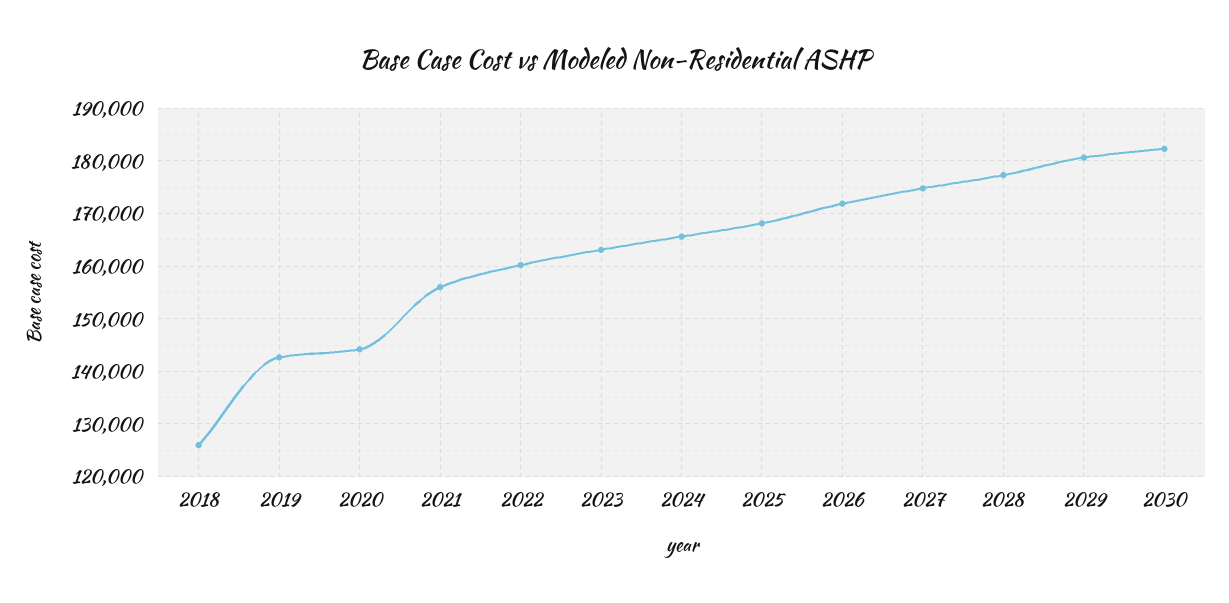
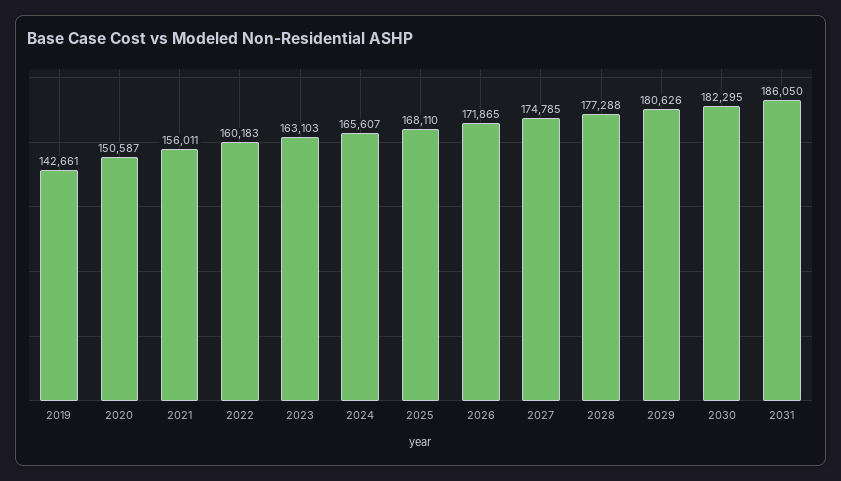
2018: 126000 -> none
2020: 144000 -> 150587
2031: none -> 186050

